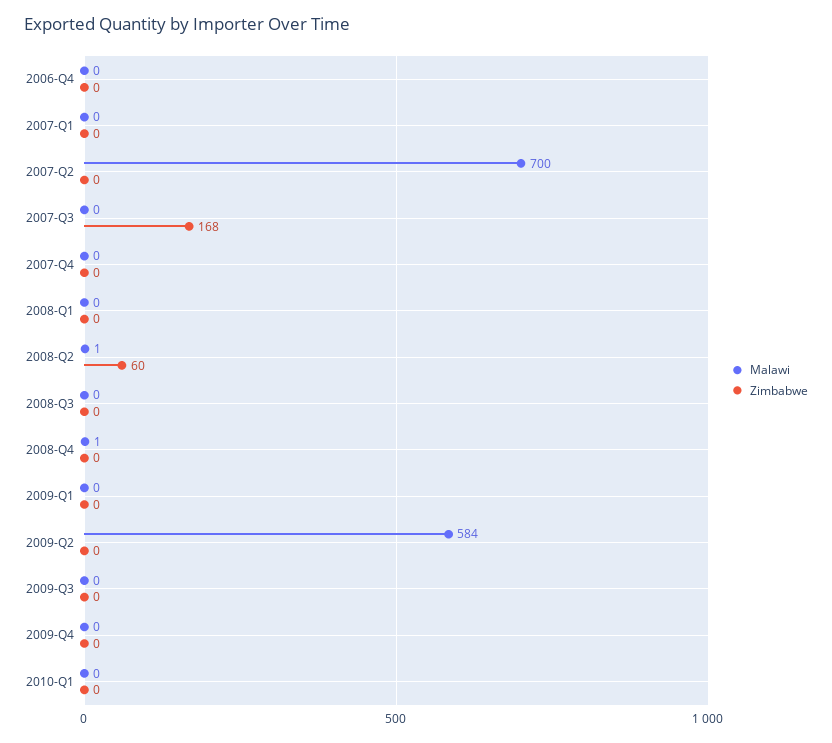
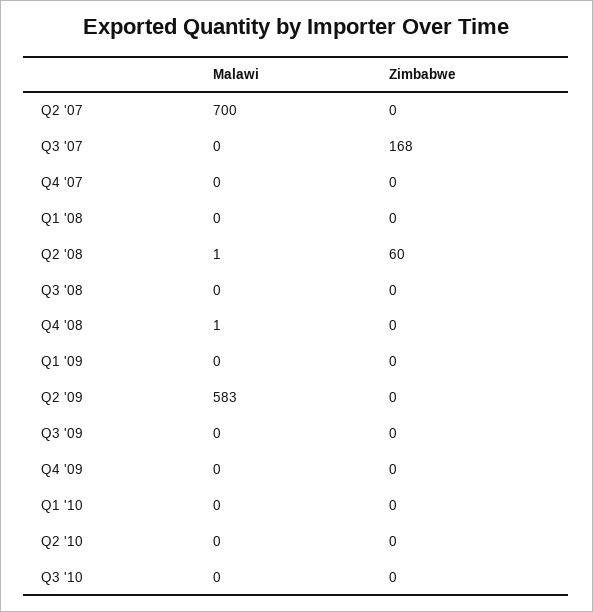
Malawi, 2006-Q4: 0 -> none
Zimbabwe, 2006-Q4: 0 -> none
Malawi, 2007-Q1: 0 -> none
Zimbabwe, 2007-Q1: 0 -> none
Malawi, 2009-Q2: 584 -> 583
Malawi, Q2 '10: none -> 0
Zimbabwe, Q2 '10: none -> 0
Malawi, Q3 '10: none -> 0
Zimbabwe, Q3 '10: none -> 0

